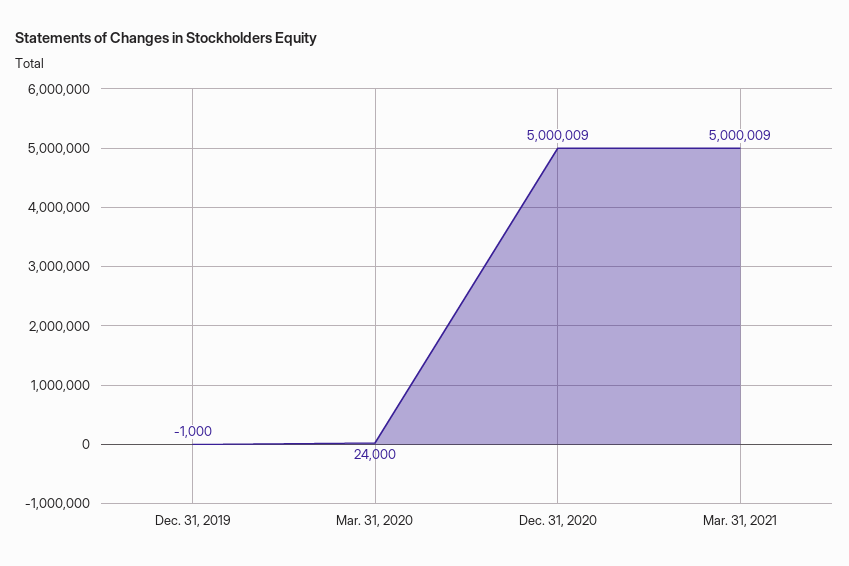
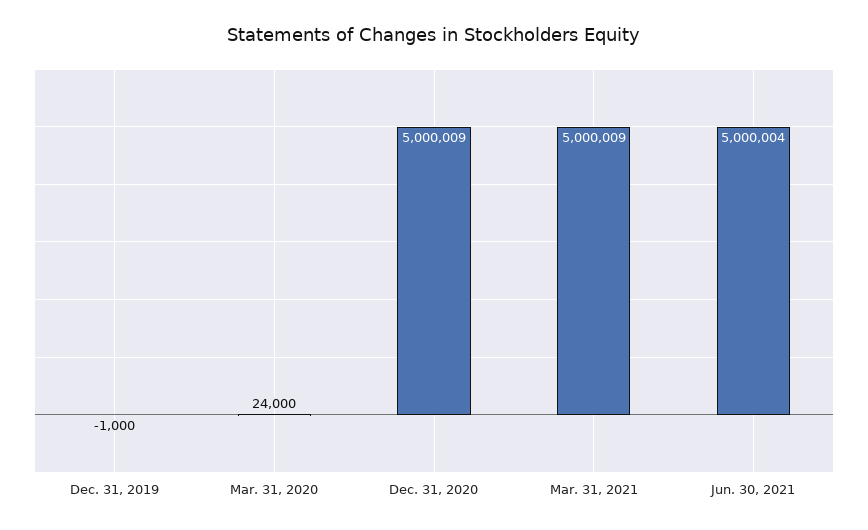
Jun. 30, 2021: none -> 5000004

